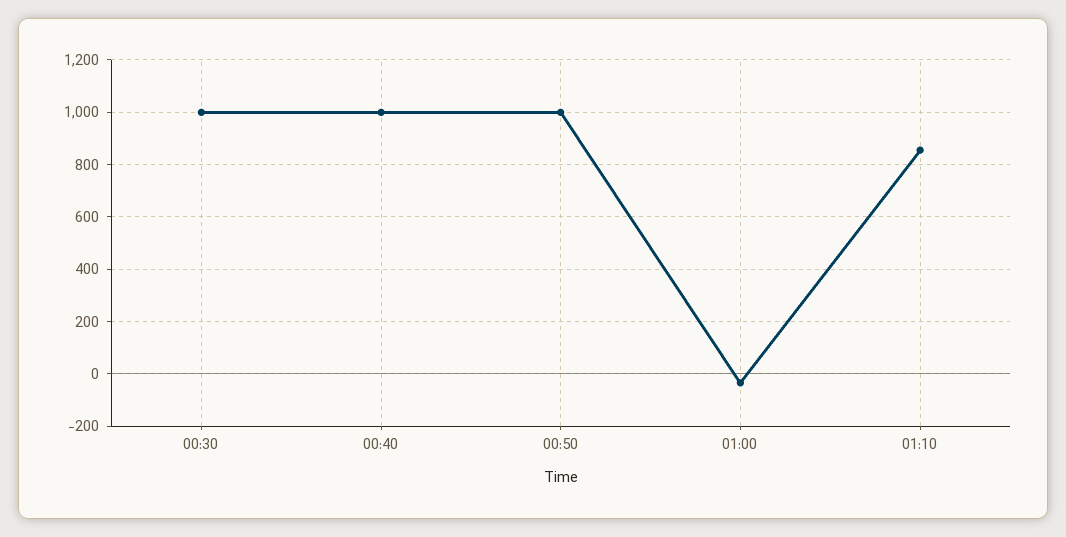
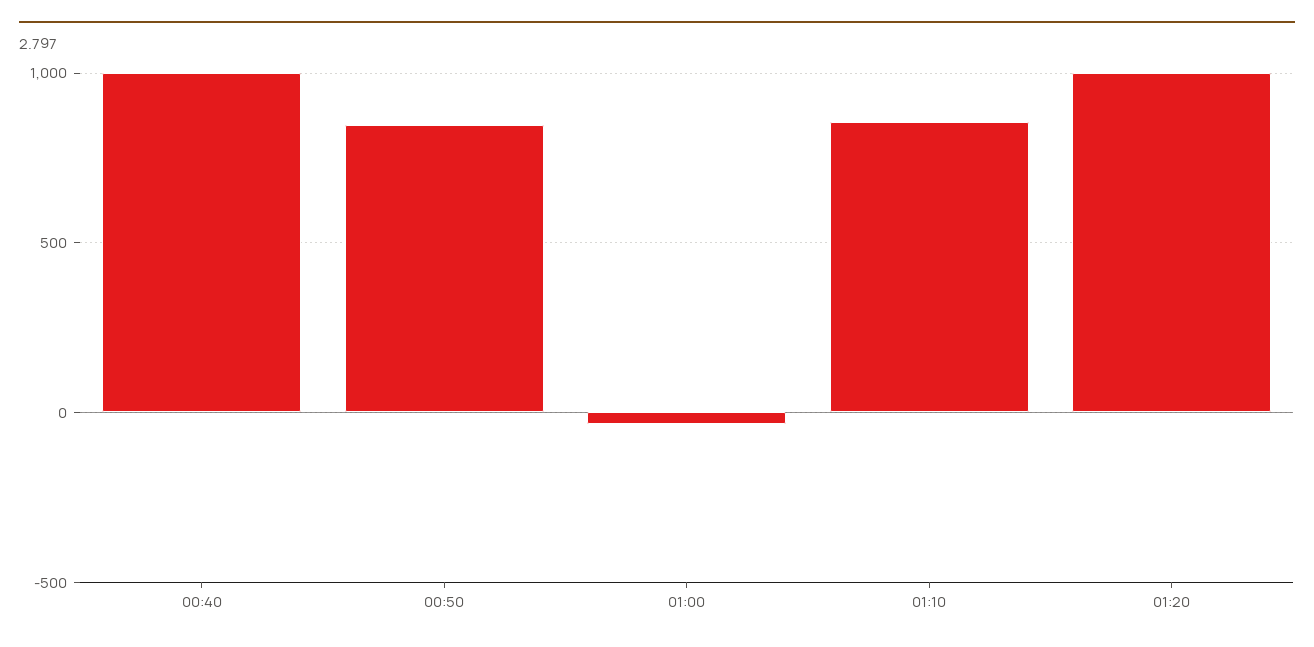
00:30: 1000 -> none
00:50: 1000 -> 850
01:20: none -> 1000

